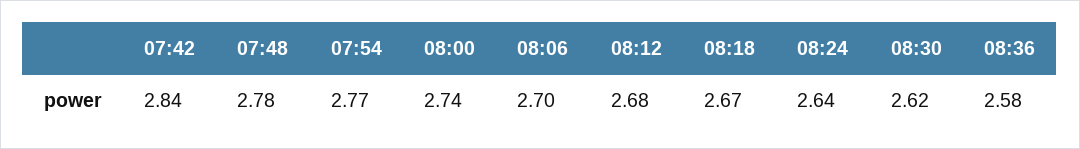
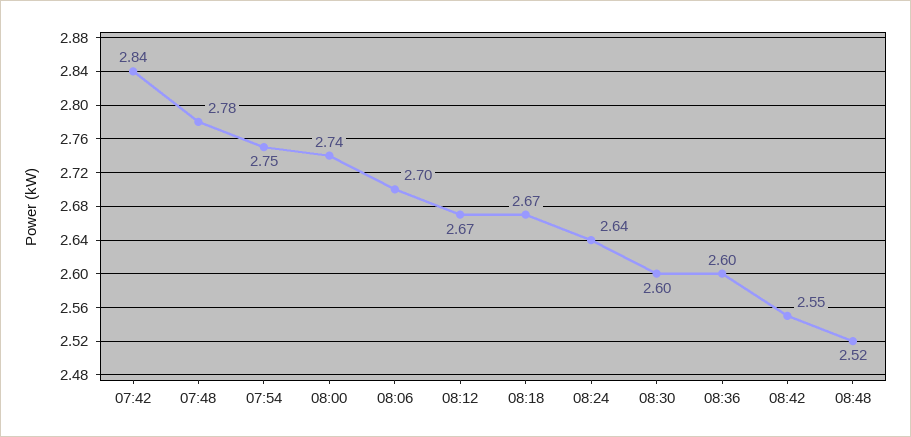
07:54: 2.77 -> 2.75
08:12: 2.68 -> 2.67
08:30: 2.62 -> 2.6
08:36: 2.58 -> 2.6
08:42: none -> 2.55
08:48: none -> 2.52

